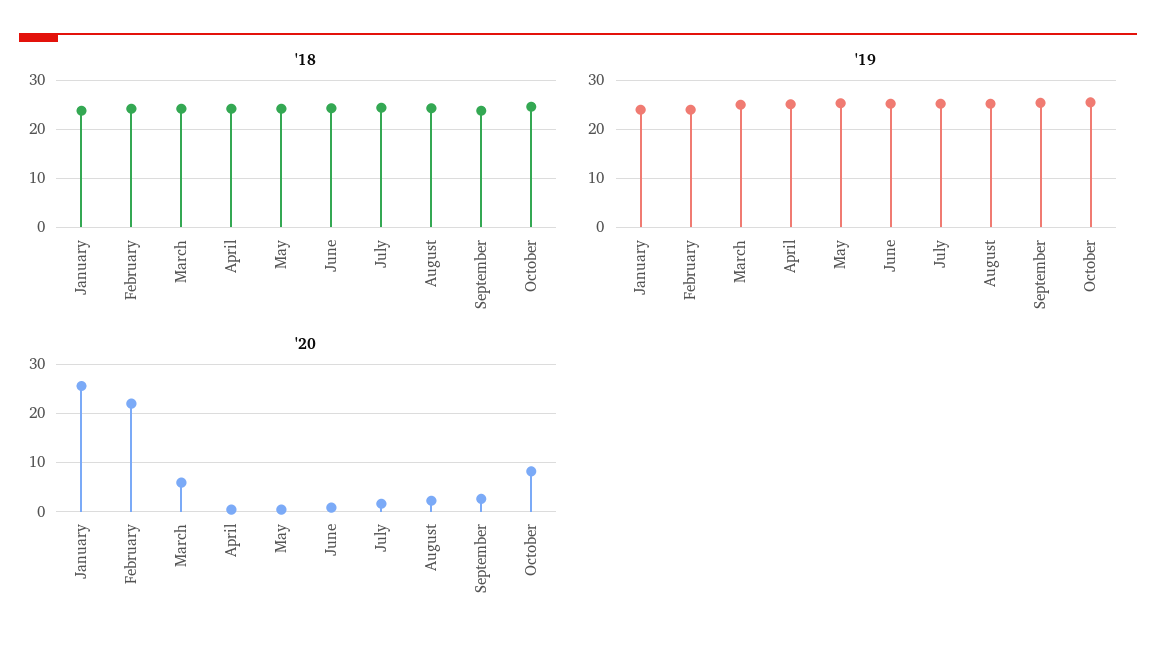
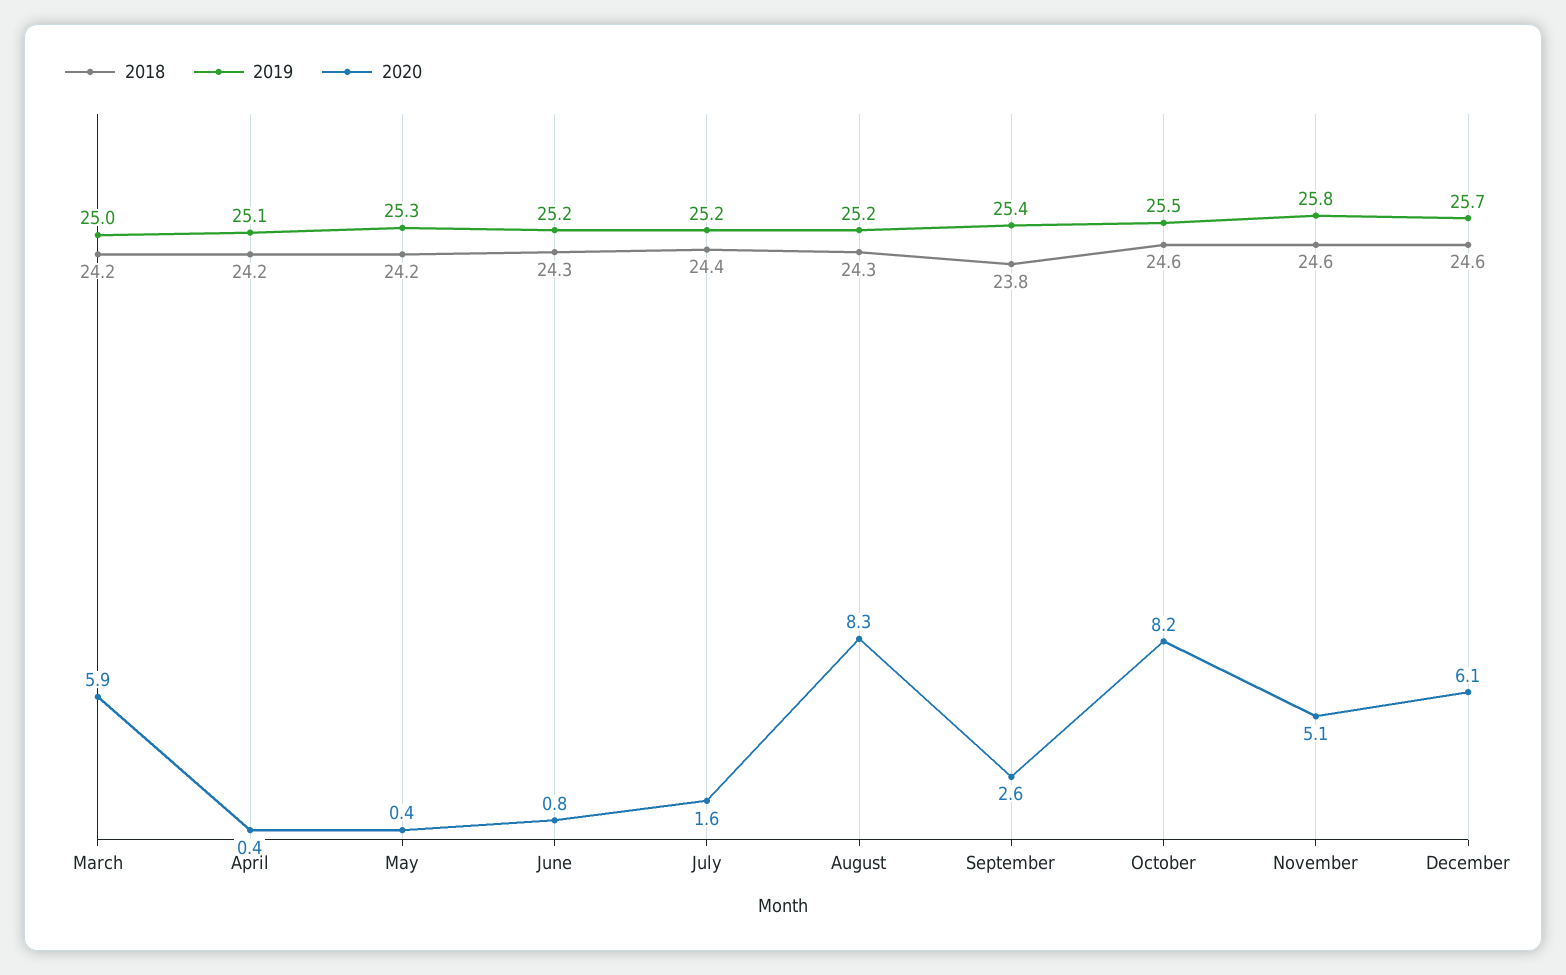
'18, January: 24 -> none
'18, February: 24 -> none
'19, January: 24 -> none
'19, February: 24 -> none
'20, January: 26 -> none
'20, February: 22 -> none
'20, August: 2 -> 8.3
'18, November: none -> 24.6
'19, November: none -> 25.8
'20, November: none -> 5.1
'18, December: none -> 24.6
'19, December: none -> 25.7
'20, December: none -> 6.1

